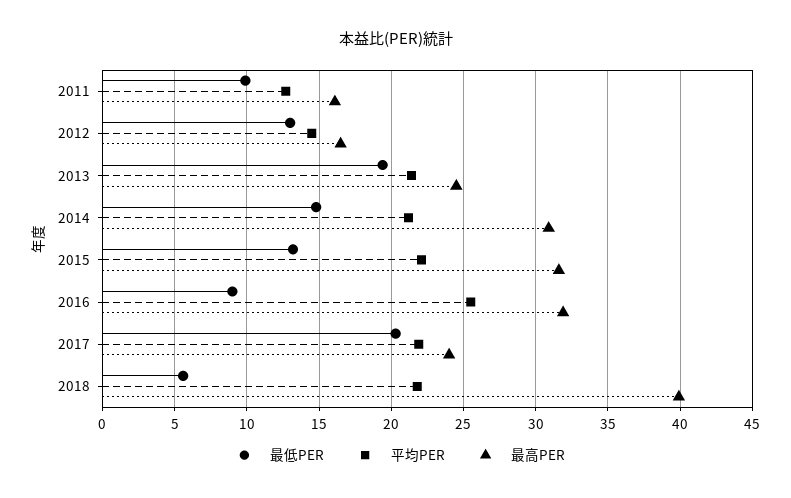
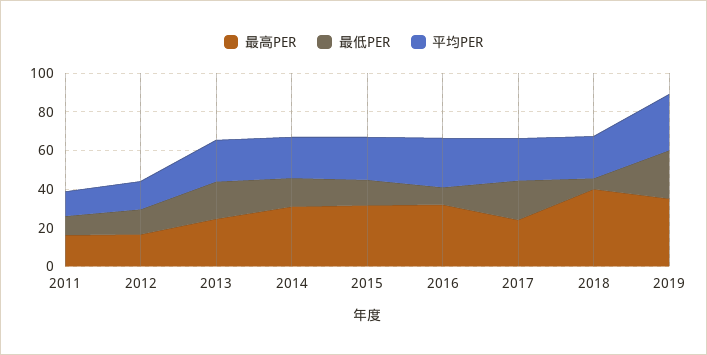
最高PER, 2019: none -> 35
最低PER, 2019: none -> 25
平均PER, 2019: none -> 30

